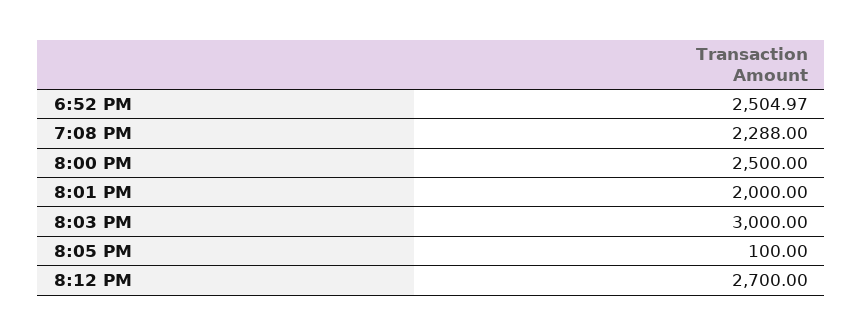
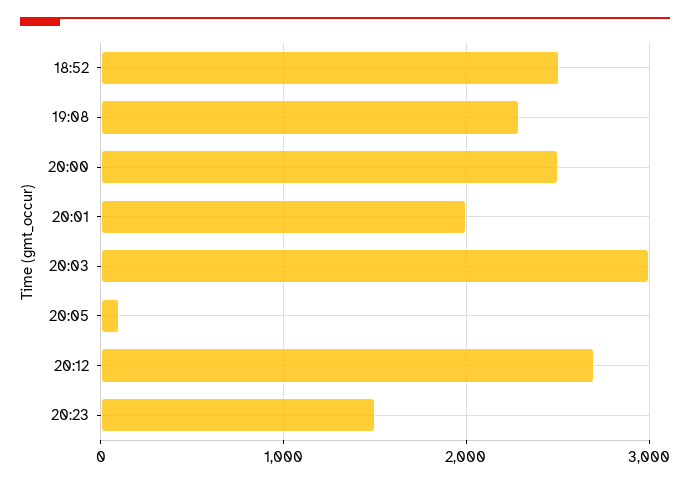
20:23: none -> 1500

